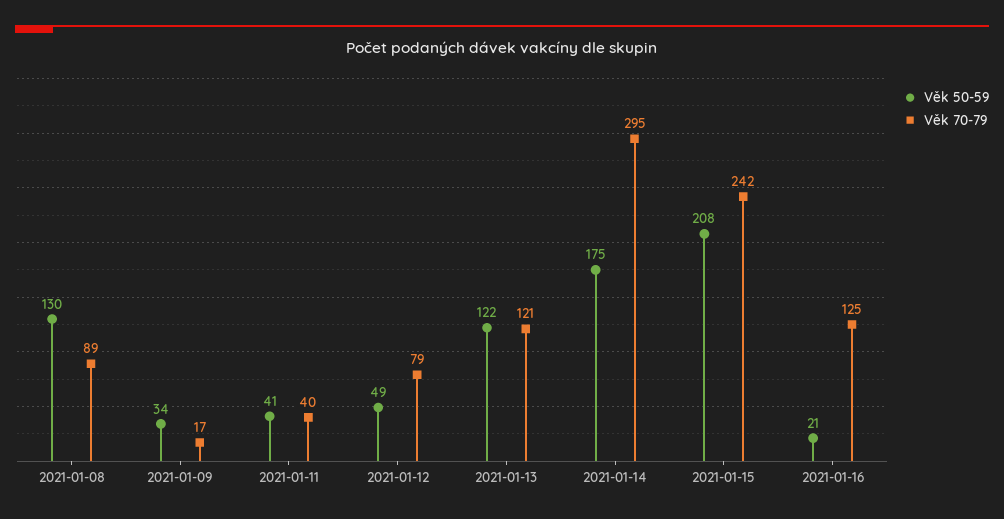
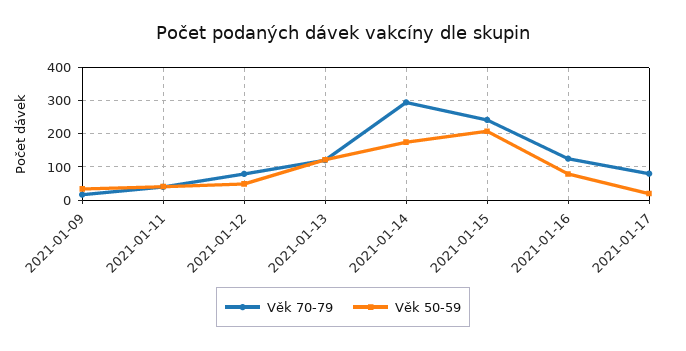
Věk 50-59, 2021-01-08: 130 -> none
Věk 70-79, 2021-01-08: 89 -> none
Věk 50-59, 2021-01-16: 21 -> 80
Věk 70-79, 2021-01-17: none -> 80
Věk 50-59, 2021-01-17: none -> 20

